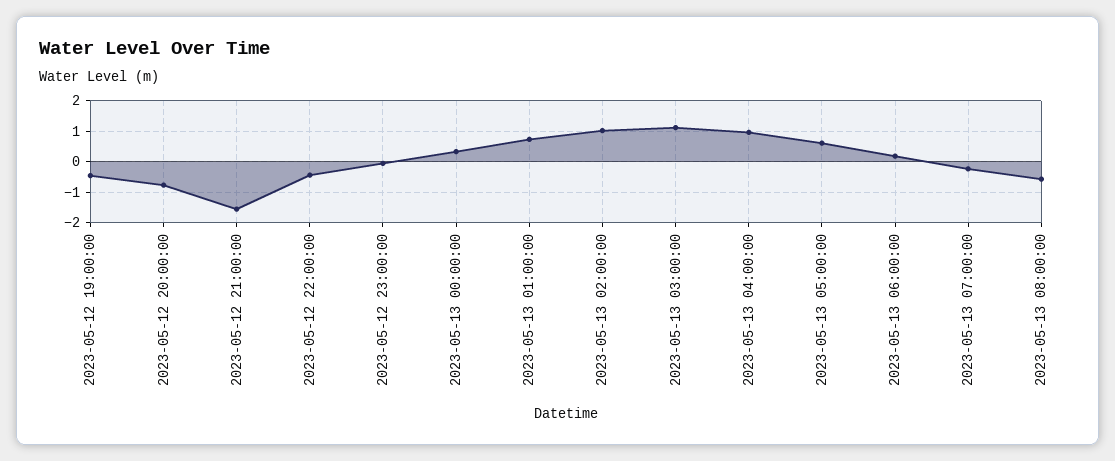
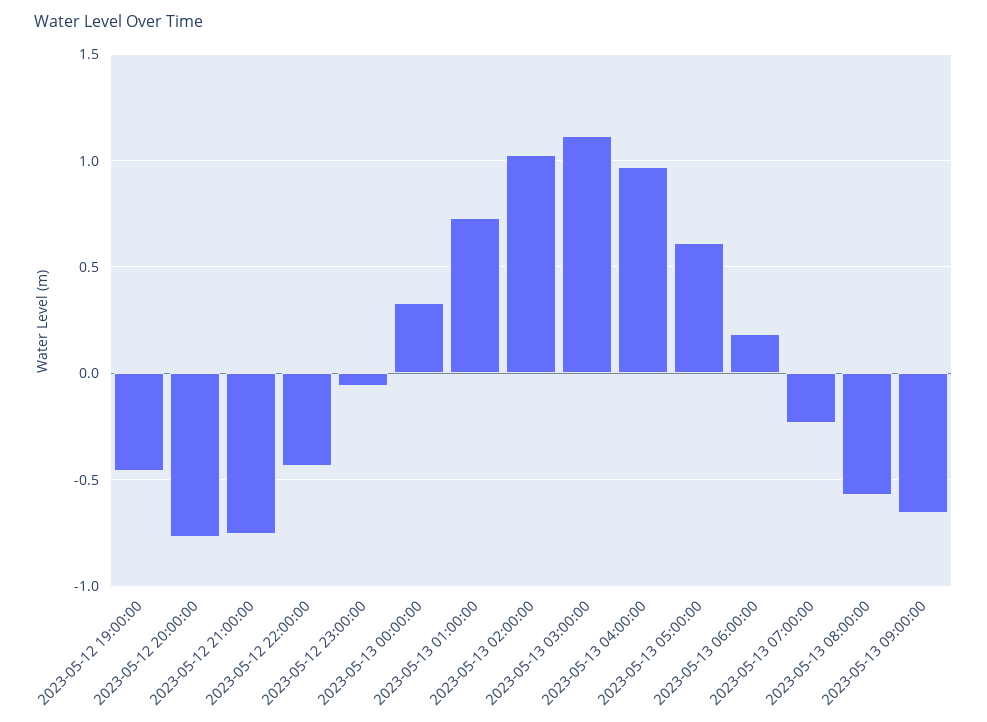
2023-05-12 21:00:00: -1.6 -> -0.75
2023-05-13 09:00:00: none -> -0.65

